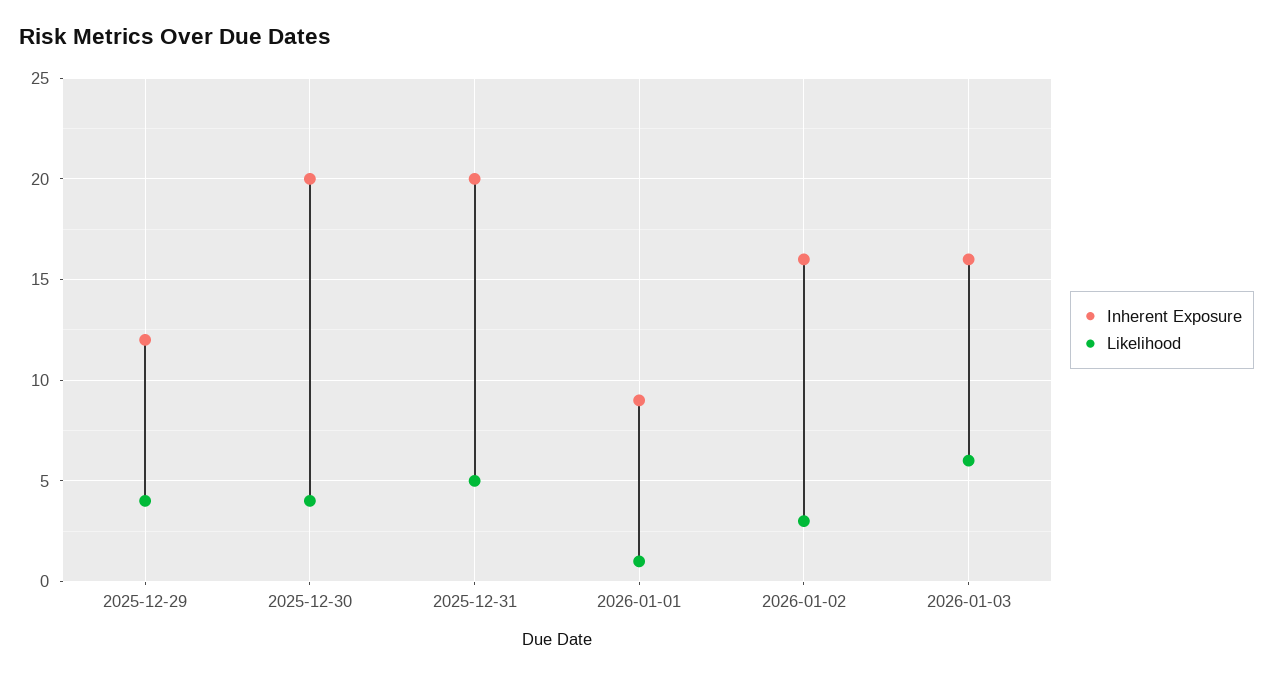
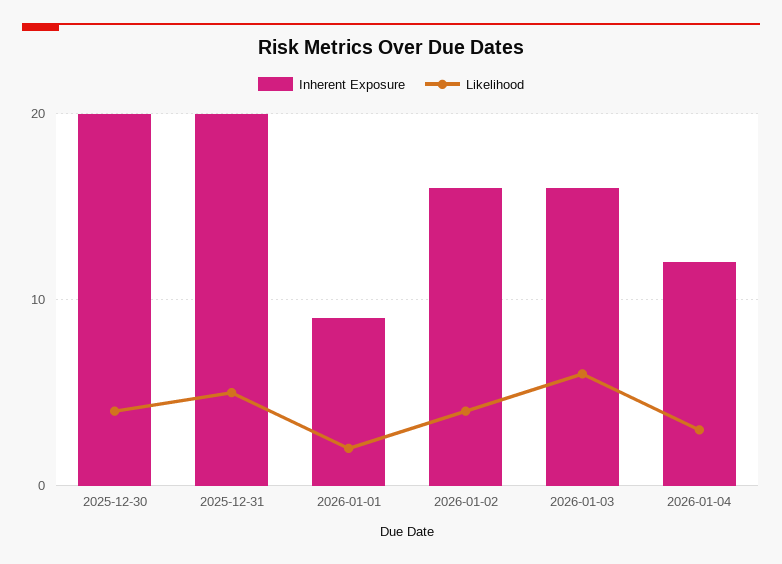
Inherent Exposure, 2025-12-29: 12 -> none
Likelihood, 2025-12-29: 4 -> none
Likelihood, 2026-01-01: 1 -> 2
Likelihood, 2026-01-02: 3 -> 4
Inherent Exposure, 2026-01-04: none -> 12
Likelihood, 2026-01-04: none -> 3

